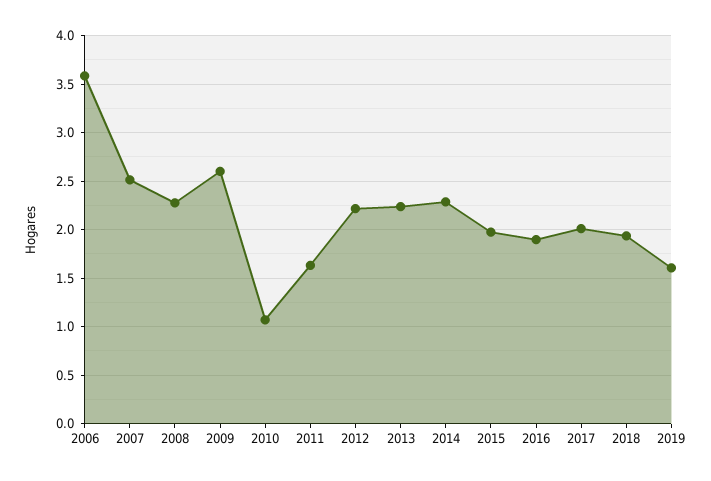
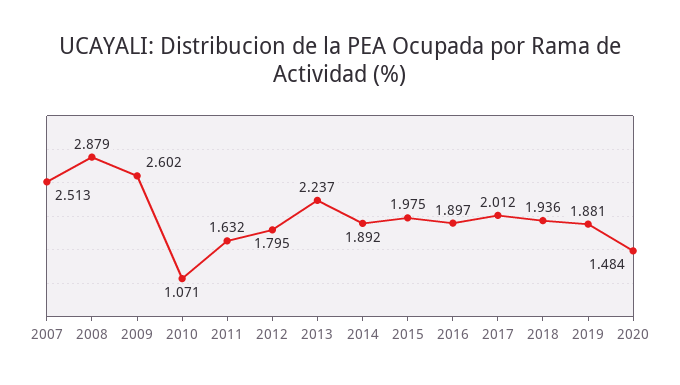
2006: 3.6 -> none
2008: 2.3 -> 2.879
2012: 2.2 -> 1.795
2014: 2.3 -> 1.892
2019: 1.6 -> 1.881
2020: none -> 1.484

